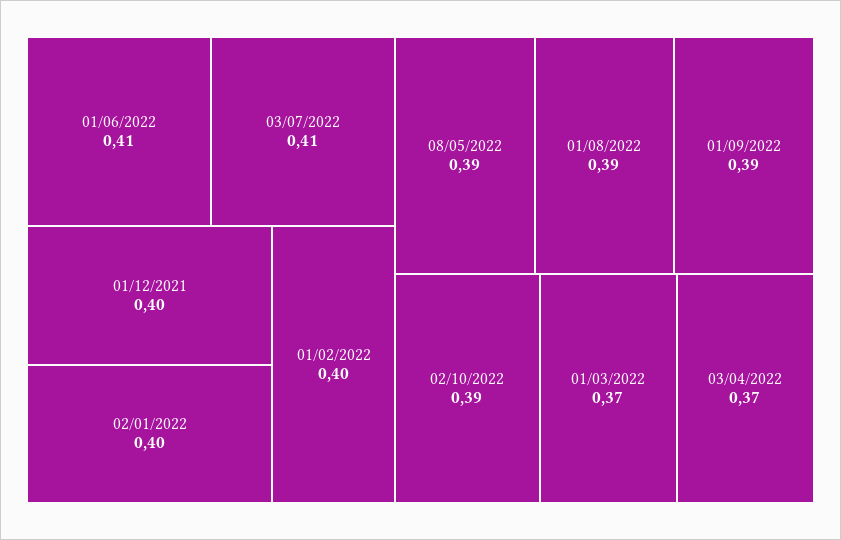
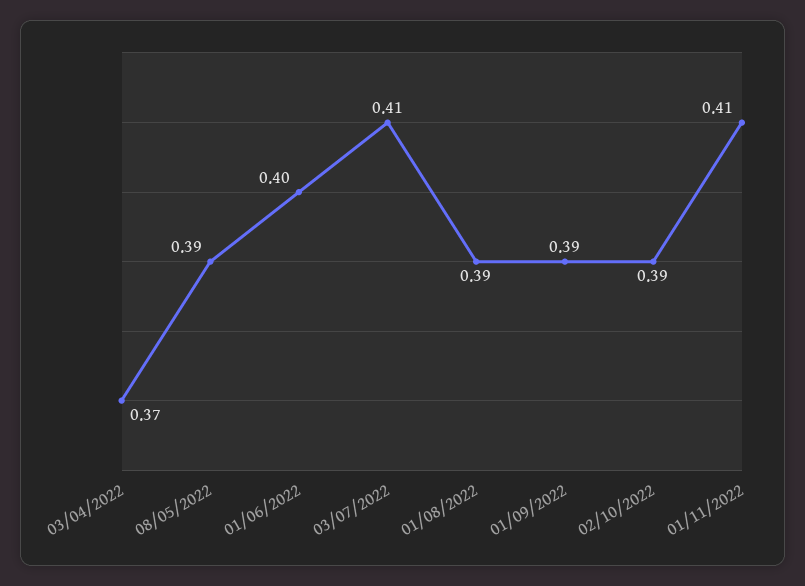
01/06/2022: 0.41 -> 0.4
01/12/2021: 0.4 -> none
02/01/2022: 0.4 -> none
01/02/2022: 0.4 -> none
01/03/2022: 0.37 -> none
01/11/2022: none -> 0.41

